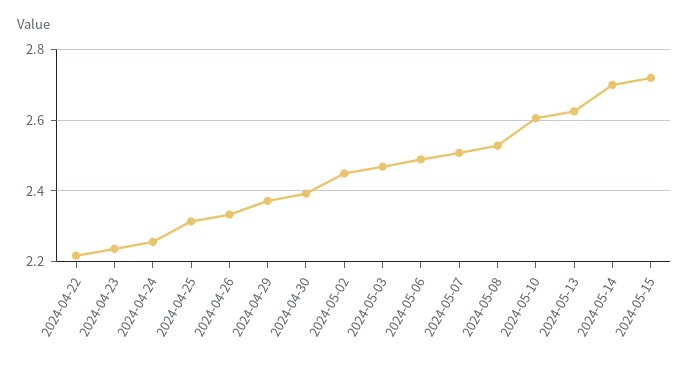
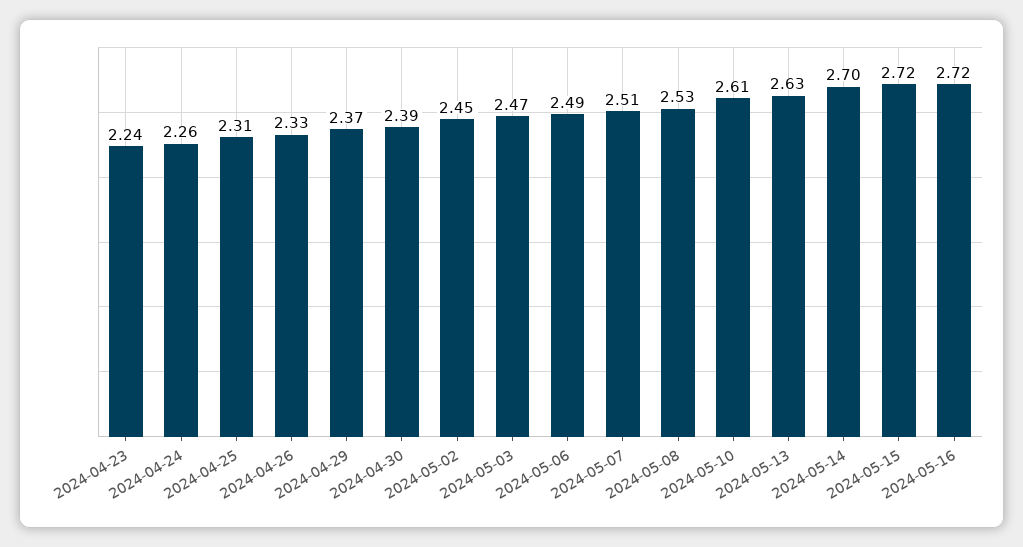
2024-04-22: 2.22 -> none
2024-05-16: none -> 2.72

